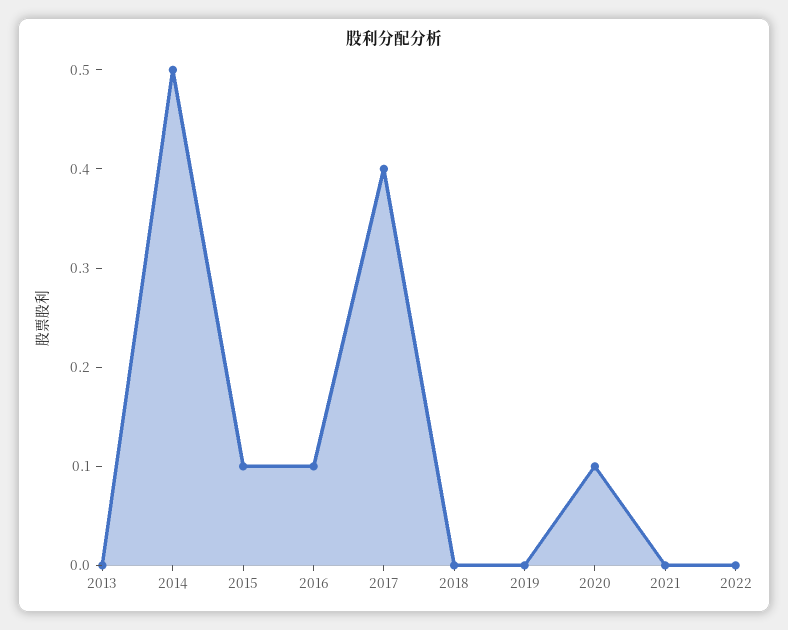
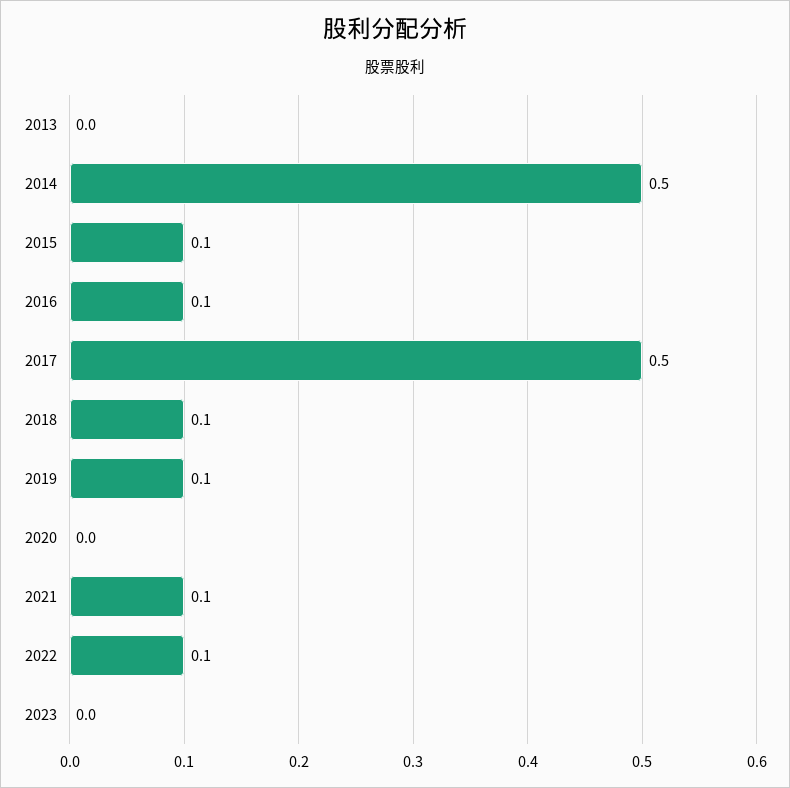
2017: 0.4 -> 0.5
2018: 0 -> 0.1
2019: 0 -> 0.1
2020: 0.1 -> 0
2021: 0 -> 0.1
2022: 0 -> 0.1
2023: none -> 0

